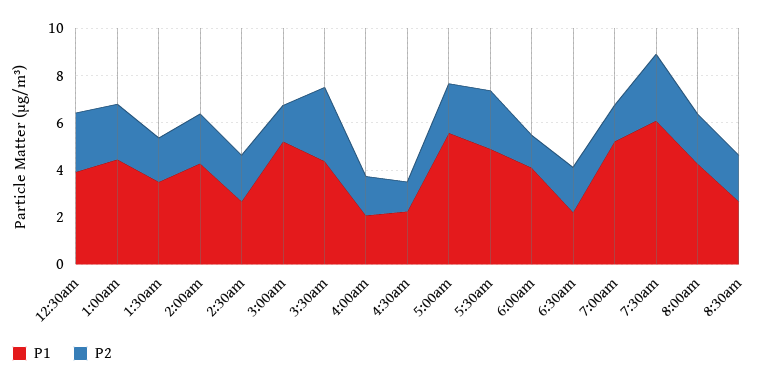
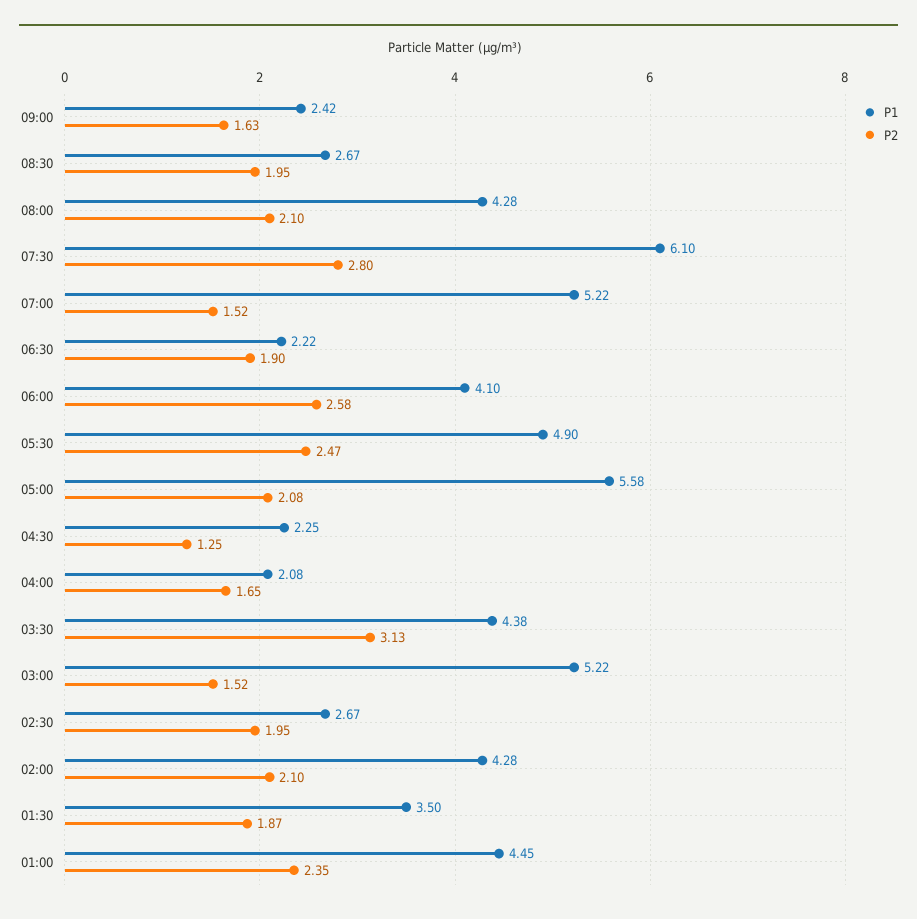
P1, 12:30am: 4 -> none
P2, 12:30am: 2.5 -> none
P2, 6:00am: 1.5 -> 2.58
P1, 09:00: none -> 2.42
P2, 09:00: none -> 1.63

